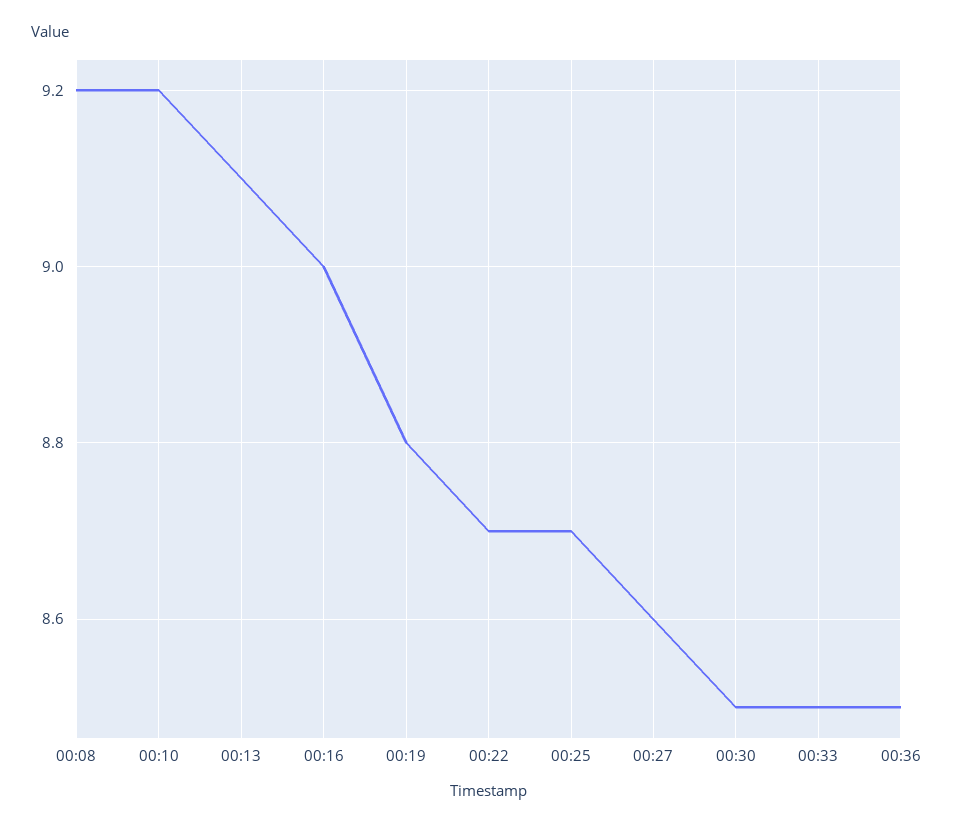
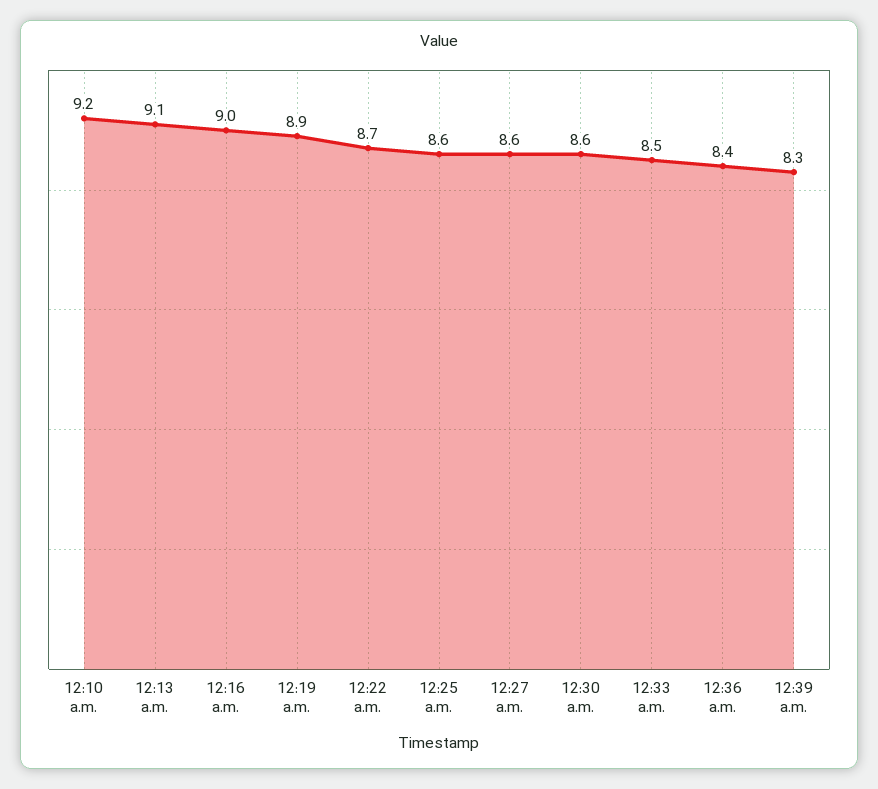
00:08: 9.2 -> none
00:19: 8.8 -> 8.9
00:25: 8.7 -> 8.6
00:30: 8.5 -> 8.6
00:36: 8.5 -> 8.4
12:39 a.m.: none -> 8.3

